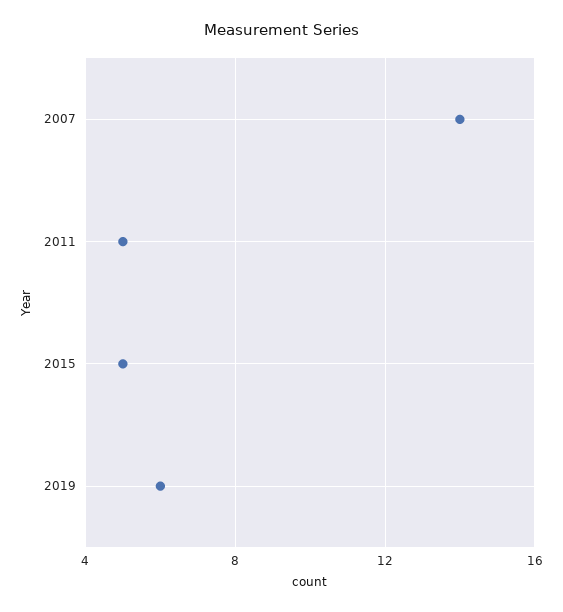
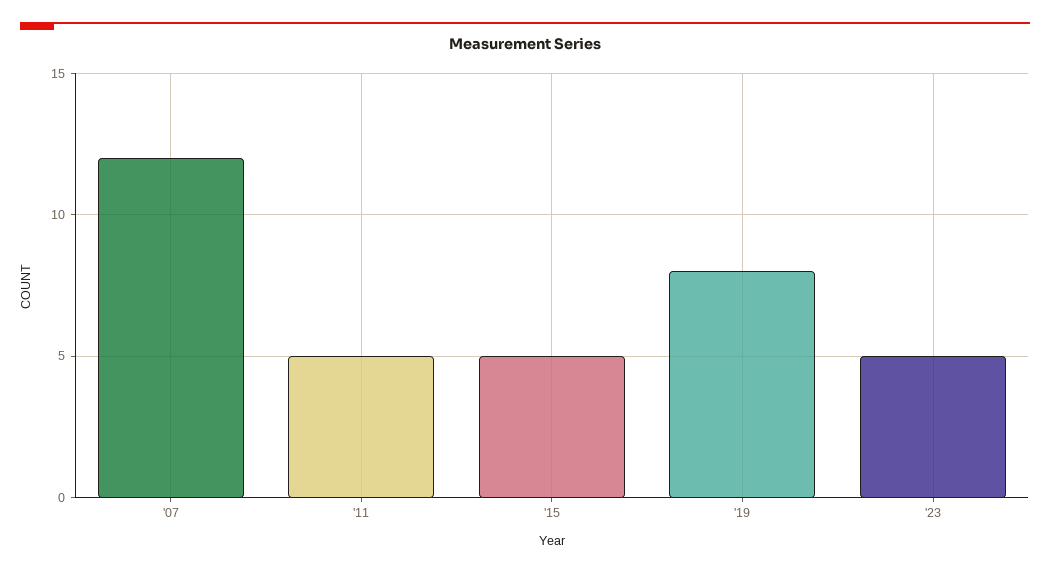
2007: 14 -> 12
2019: 6 -> 8
'23: none -> 5

